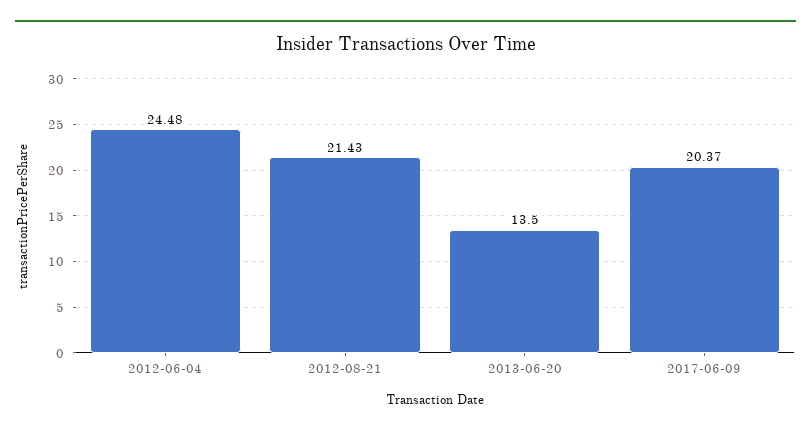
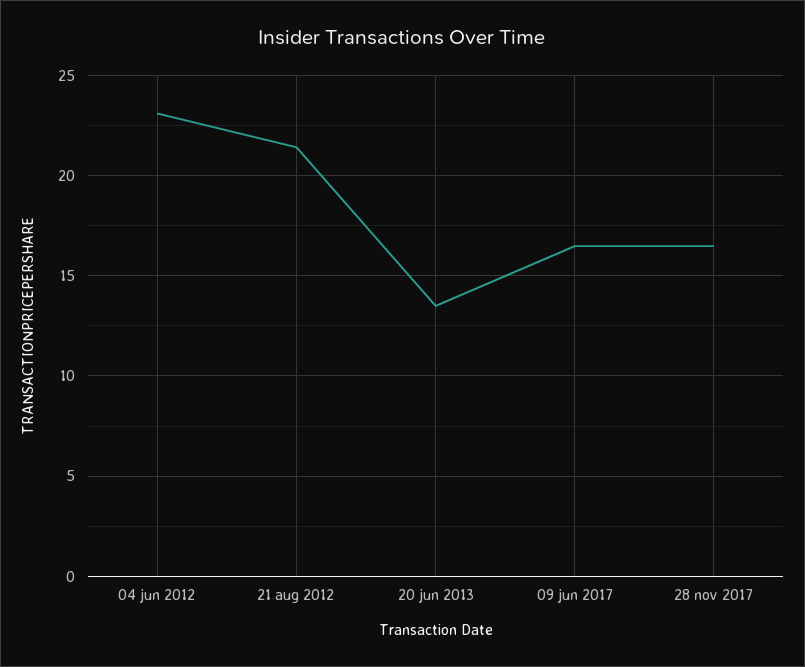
2012-06-04: 24.48 -> 23
2017-06-09: 20.37 -> 16.5
28 nov 2017: none -> 16.5

